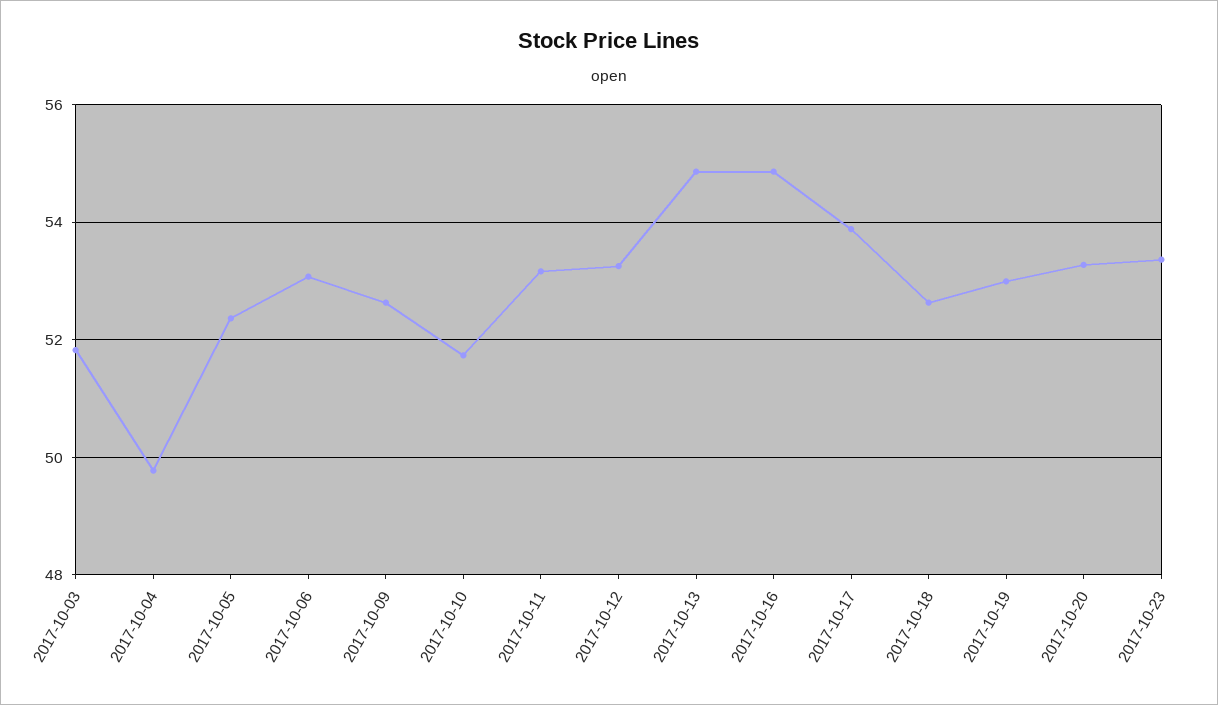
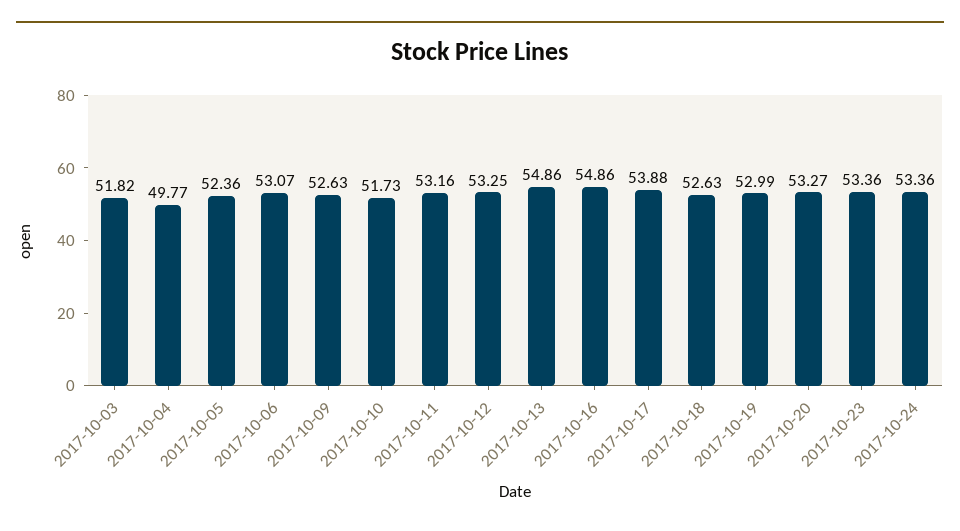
2017-10-24: none -> 53.36

